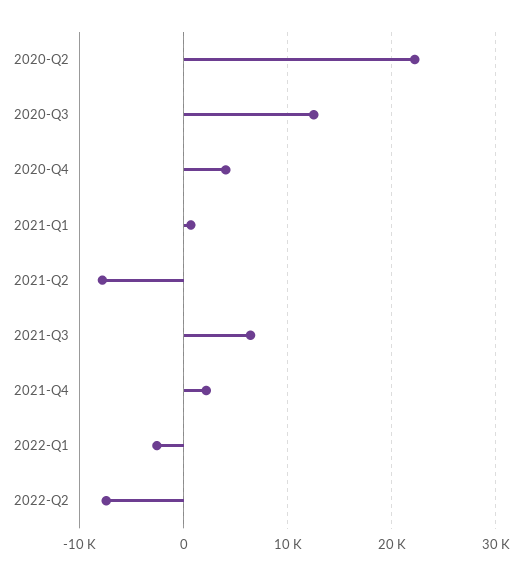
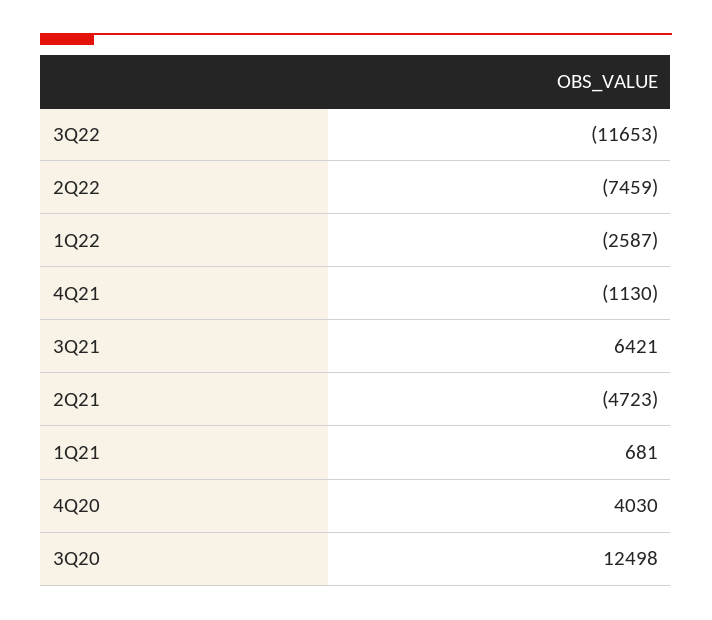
2020-Q2: 22000 -> none
2021-Q2: -8000 -> -4723
2021-Q4: 2000 -> -1130
3Q22: none -> -11653

